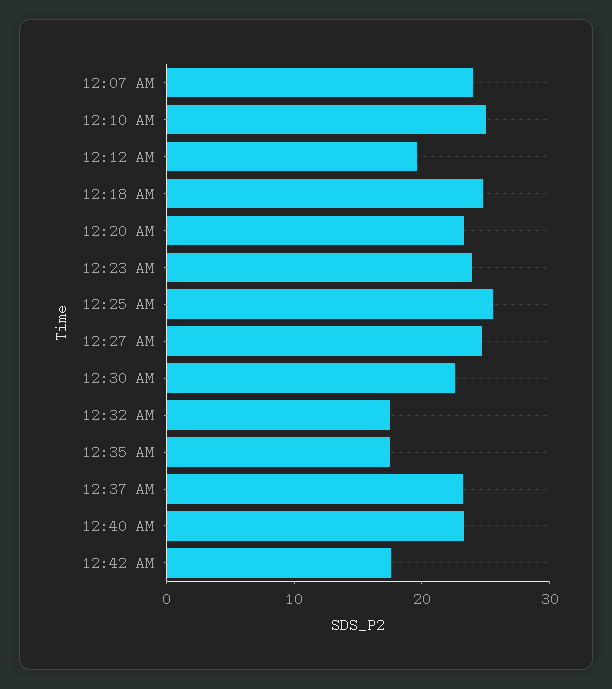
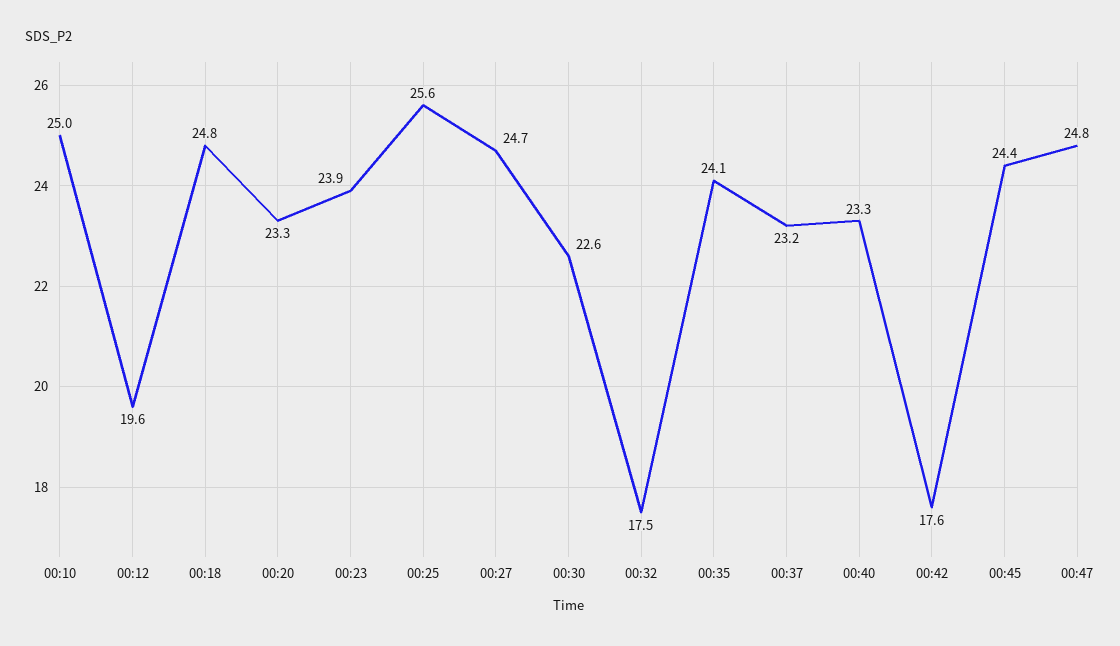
12:07 AM: 24 -> none
12:35 AM: 18 -> 24.1
00:45: none -> 24.4
00:47: none -> 24.8

